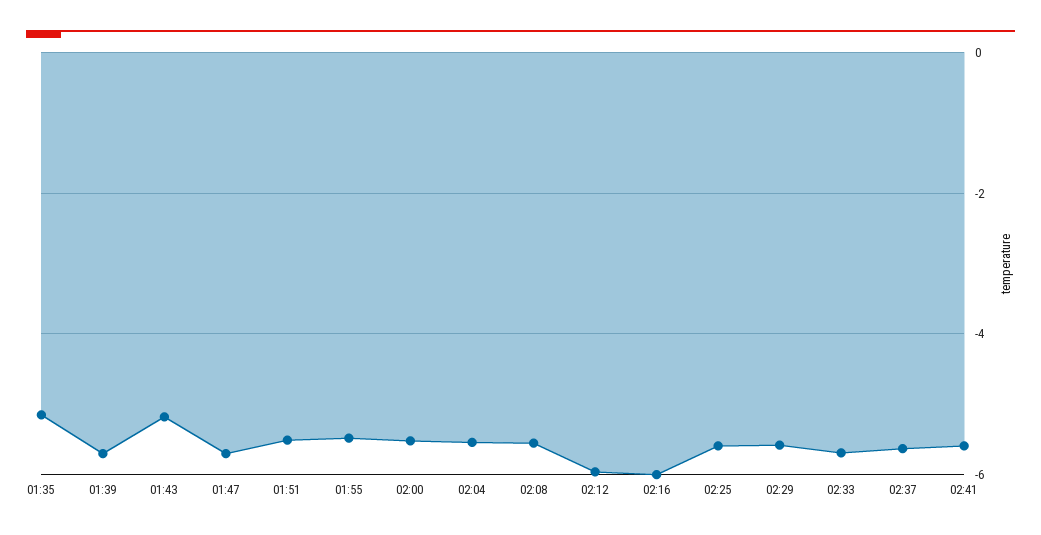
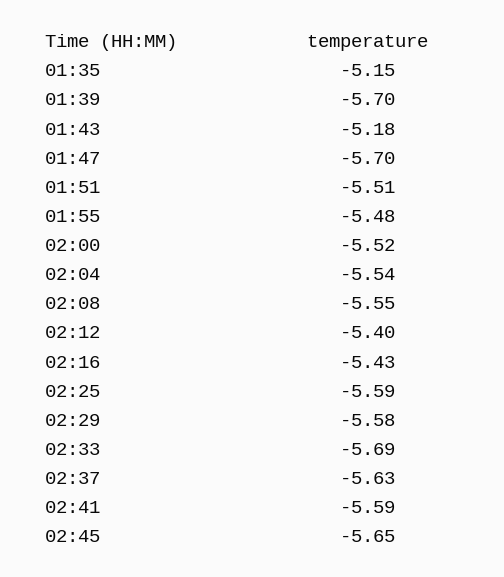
02:12: -6 -> -5.4
02:16: -6 -> -5.43
02:45: none -> -5.65

